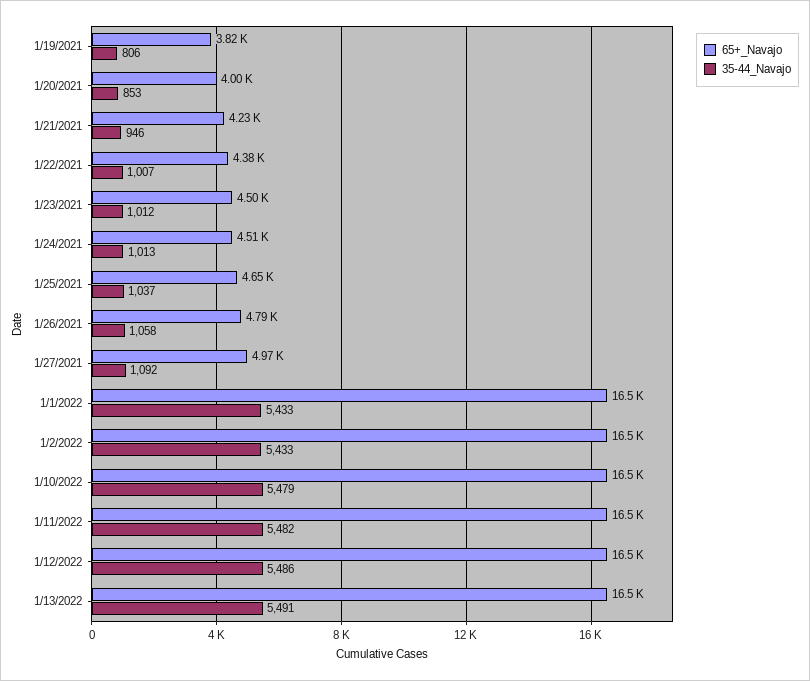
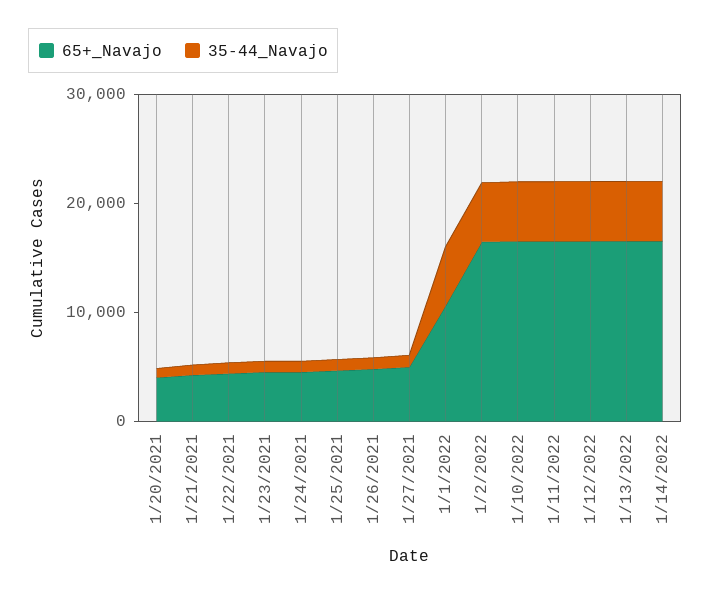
65+_Navajo, 1/19/2021: 3820 -> none
35-44_Navajo, 1/19/2021: 806 -> none
65+_Navajo, 1/1/2022: 16500 -> 10000
65+_Navajo, 1/14/2022: none -> 16000
35-44_Navajo, 1/14/2022: none -> 6000

